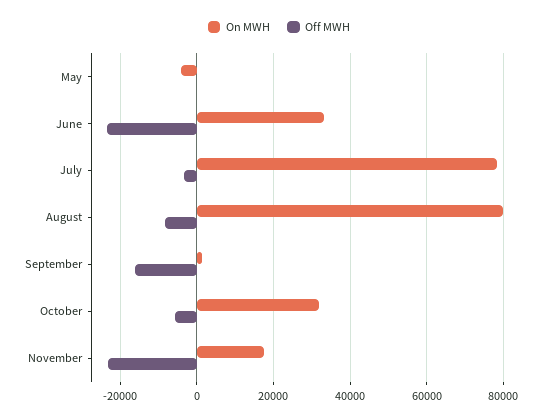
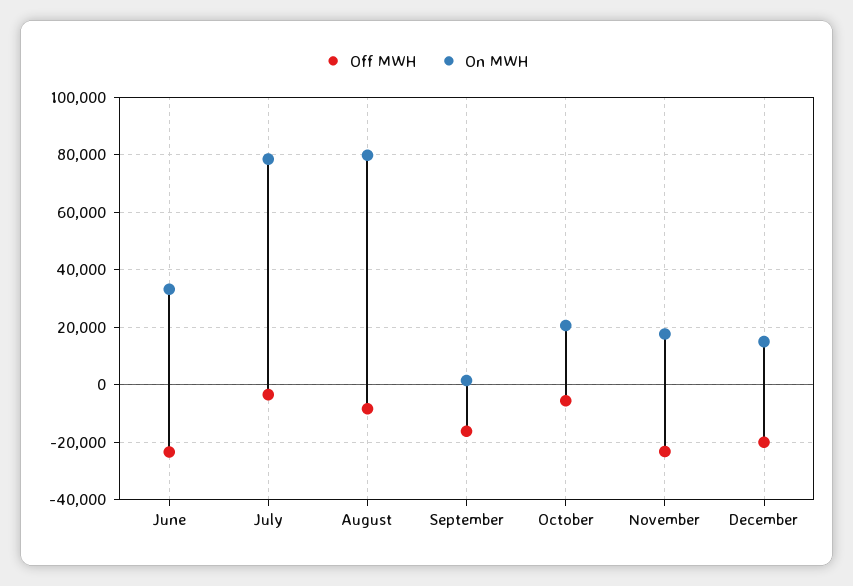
On MWH, May: -4000 -> none
Off MWH, May: 0 -> none
On MWH, October: 32000 -> 20000
Off MWH, December: none -> -20000
On MWH, December: none -> 15000

